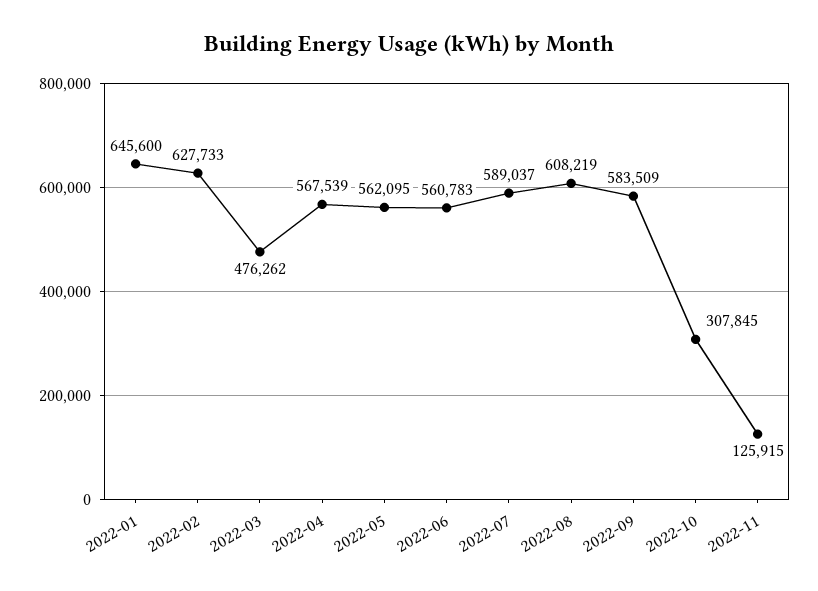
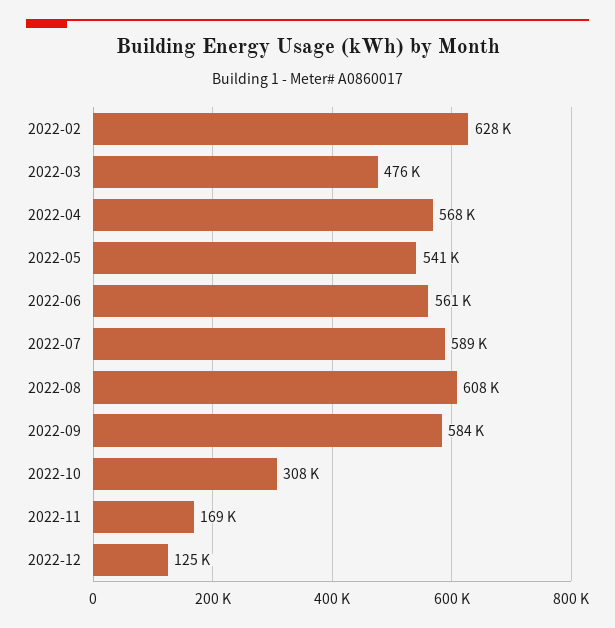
2022-01: 645600 -> none
2022-05: 562095 -> 541000
2022-11: 125915 -> 169000
2022-12: none -> 125000

